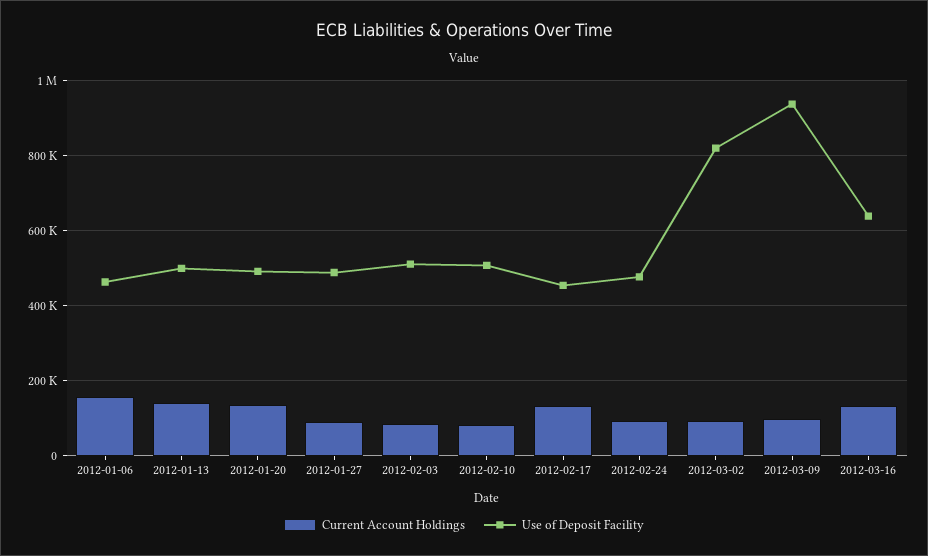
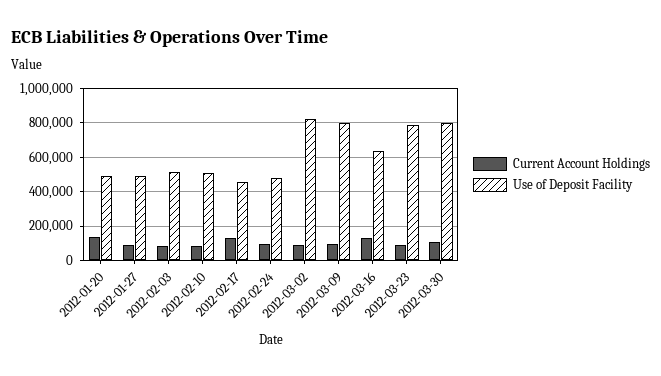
Current Account Holdings, 2012-01-06: 160000 -> none
Use of Deposit Facility, 2012-01-06: 460000 -> none
Current Account Holdings, 2012-01-13: 140000 -> none
Use of Deposit Facility, 2012-01-13: 500000 -> none
Use of Deposit Facility, 2012-03-09: 940000 -> 800000
Current Account Holdings, 2012-03-23: none -> 100000
Use of Deposit Facility, 2012-03-23: none -> 800000
Current Account Holdings, 2012-03-30: none -> 100000
Use of Deposit Facility, 2012-03-30: none -> 800000

